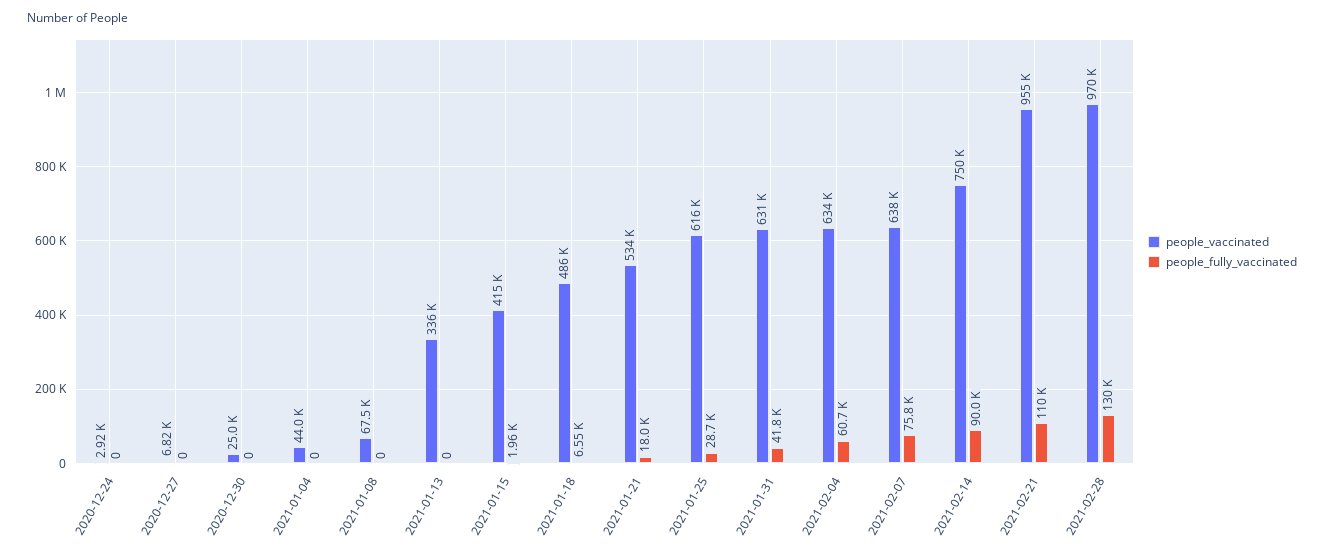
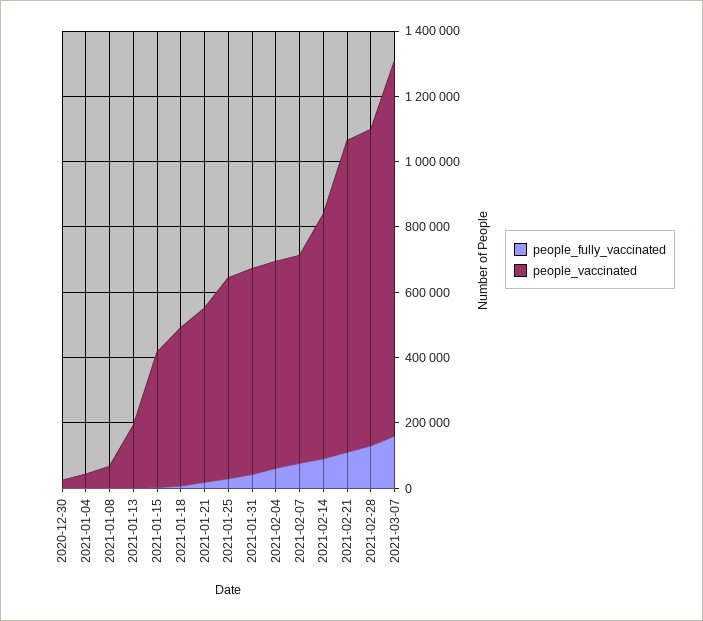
people_vaccinated, 2020-12-24: 2920 -> none
people_fully_vaccinated, 2020-12-24: 0 -> none
people_vaccinated, 2020-12-27: 6820 -> none
people_fully_vaccinated, 2020-12-27: 0 -> none
people_vaccinated, 2021-01-13: 336000 -> 200000
people_fully_vaccinated, 2021-03-07: none -> 150000
people_vaccinated, 2021-03-07: none -> 1150000

